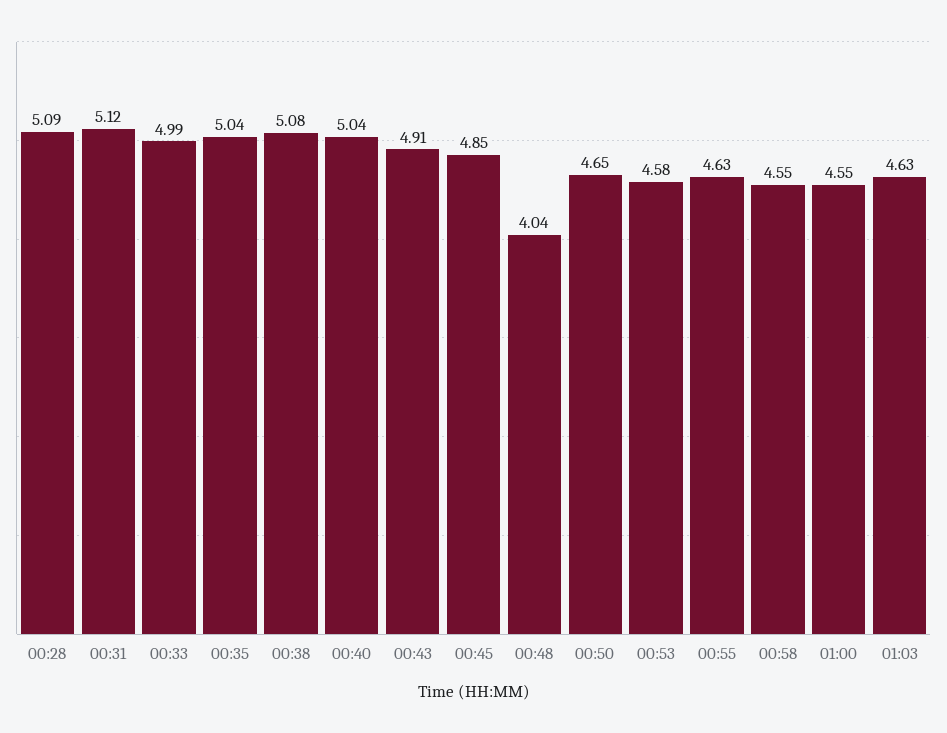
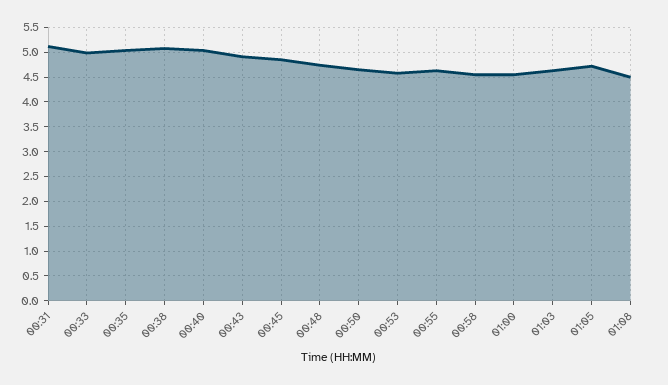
00:28: 5.09 -> none
00:48: 4.04 -> 4.75
01:05: none -> 4.75
01:08: none -> 4.5

